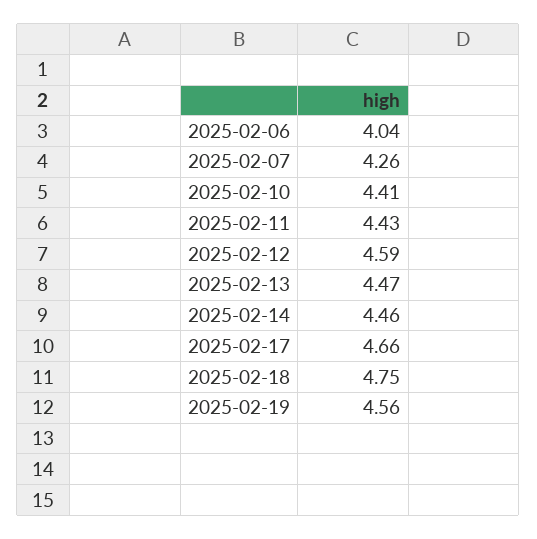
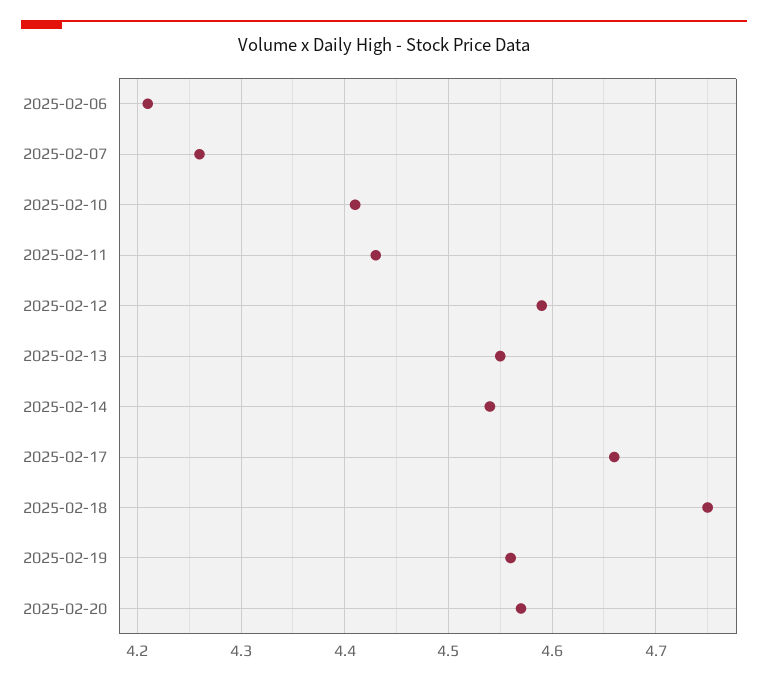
2025-02-06: 4.04 -> 4.21
2025-02-13: 4.47 -> 4.55
2025-02-14: 4.46 -> 4.54
2025-02-20: none -> 4.57

